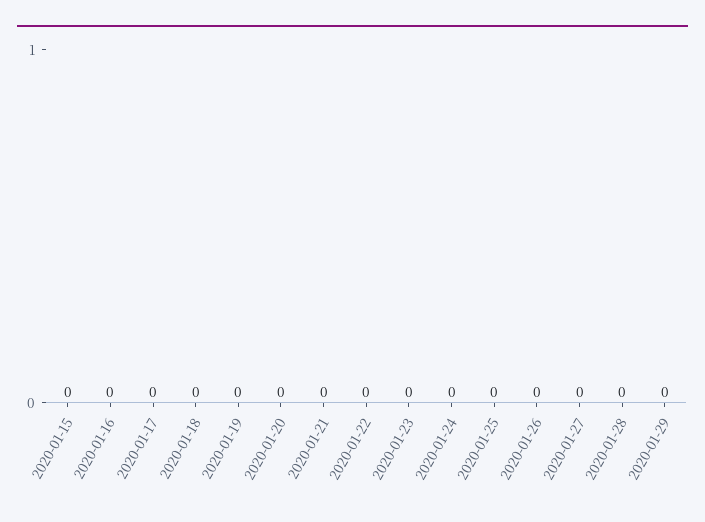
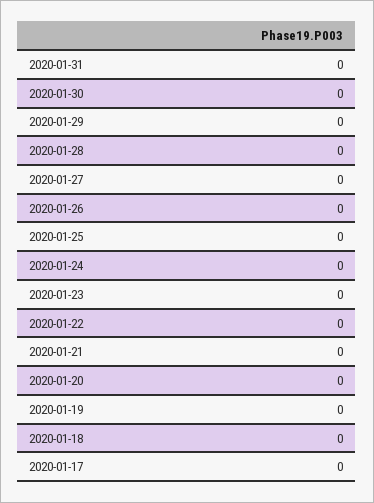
2020-01-15: 0 -> none
2020-01-16: 0 -> none
2020-01-31: none -> 0
2020-01-30: none -> 0

